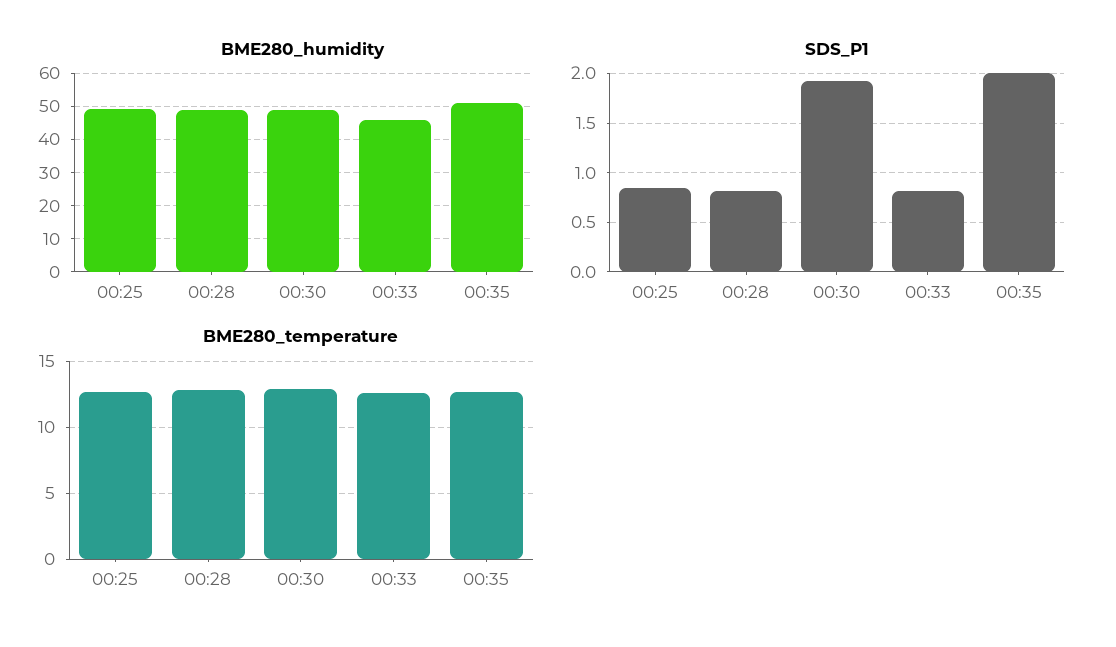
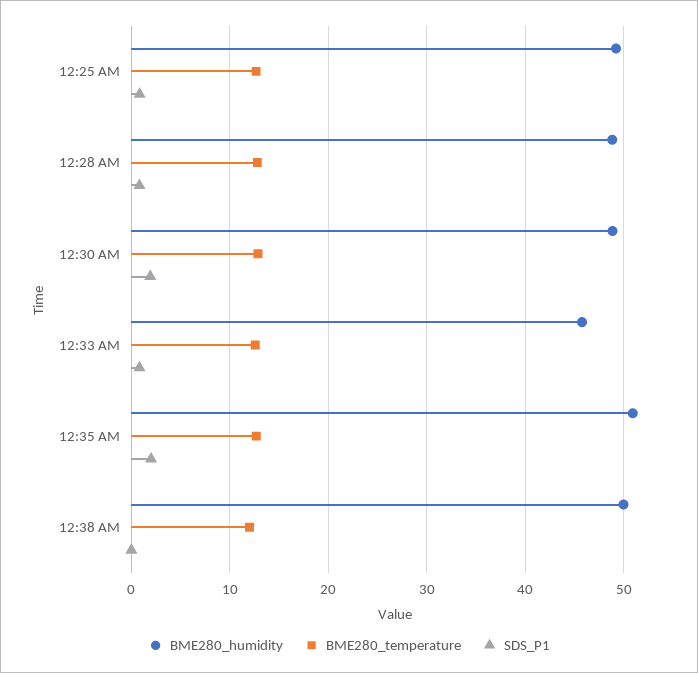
BME280_humidity, 12:38 AM: none -> 50
BME280_temperature, 12:38 AM: none -> 12
SDS_P1, 12:38 AM: none -> 0

